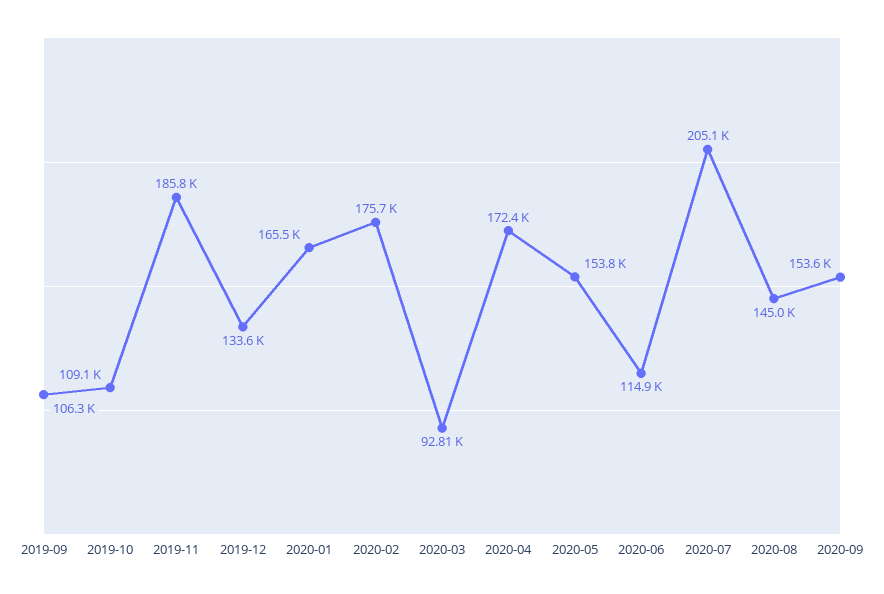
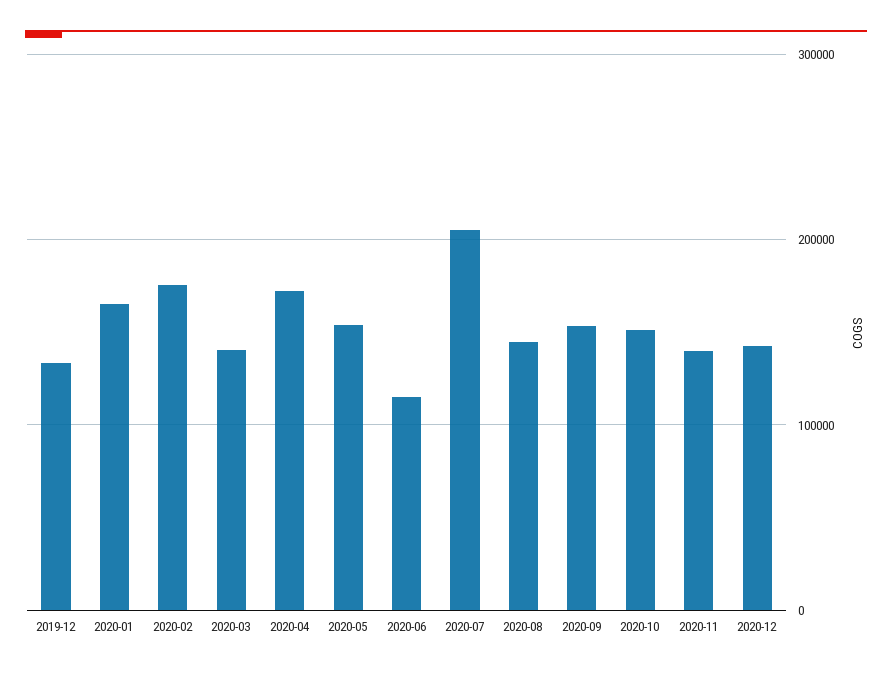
2019-09: 106300 -> none
2019-10: 109100 -> none
2019-11: 185800 -> none
2020-03: 92810 -> 140000
2020-10: none -> 150000
2020-11: none -> 140000
2020-12: none -> 140000

